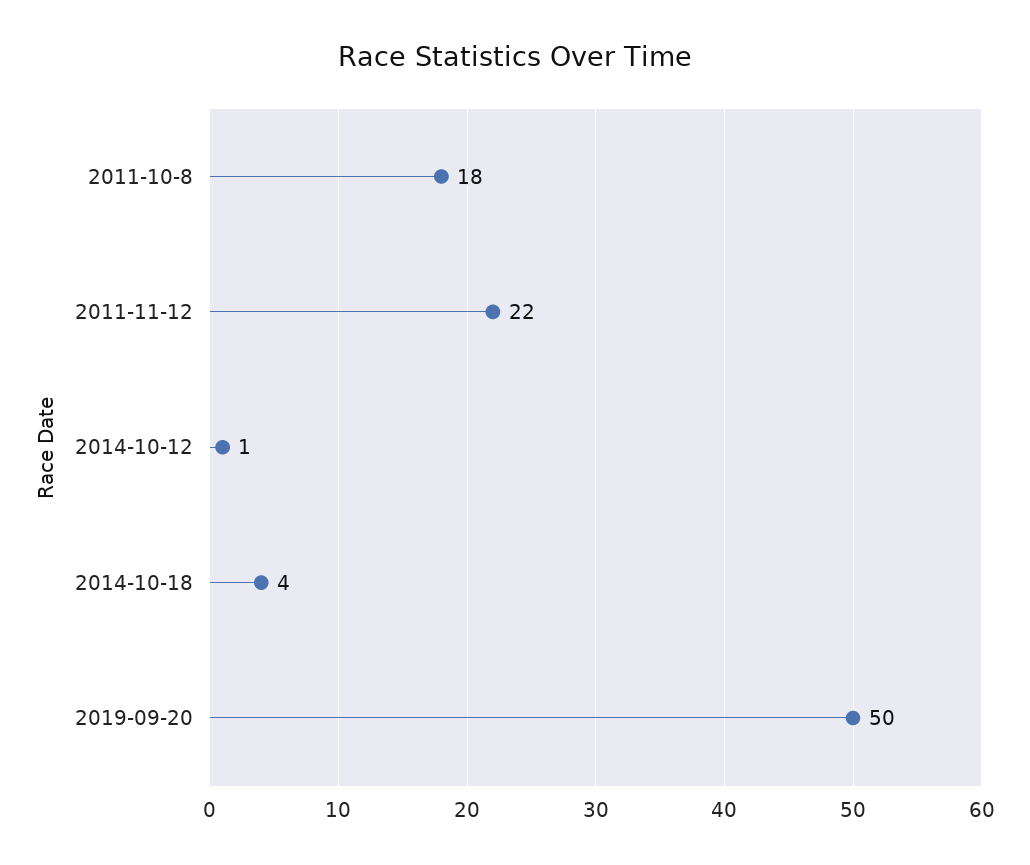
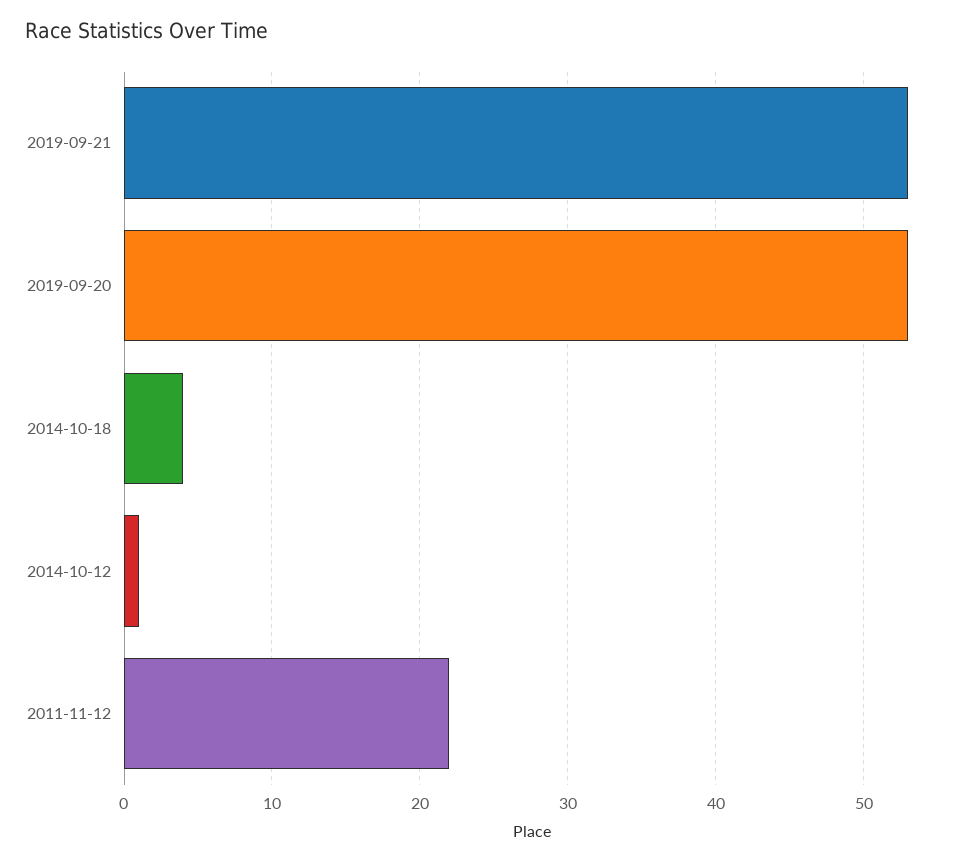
2011-10-8: 18 -> none
2019-09-20: 50 -> 53
2019-09-21: none -> 53

